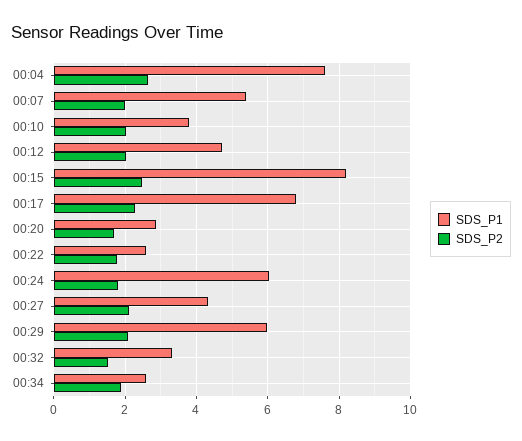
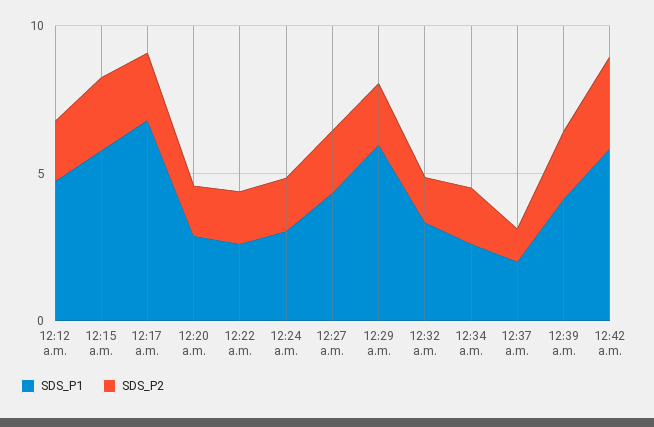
SDS_P1, 00:04: 7.6 -> none
SDS_P2, 00:04: 2.6 -> none
SDS_P1, 00:07: 5.4 -> none
SDS_P2, 00:07: 2 -> none
SDS_P1, 00:10: 3.8 -> none
SDS_P2, 00:10: 2 -> none
SDS_P1, 00:15: 8.2 -> 6
SDS_P1, 00:24: 6 -> 3
SDS_P1, 12:37 a.m.: none -> 2
SDS_P2, 12:37 a.m.: none -> 1
SDS_P1, 12:39 a.m.: none -> 4
SDS_P2, 12:39 a.m.: none -> 2
SDS_P1, 12:42 a.m.: none -> 6
SDS_P2, 12:42 a.m.: none -> 3

